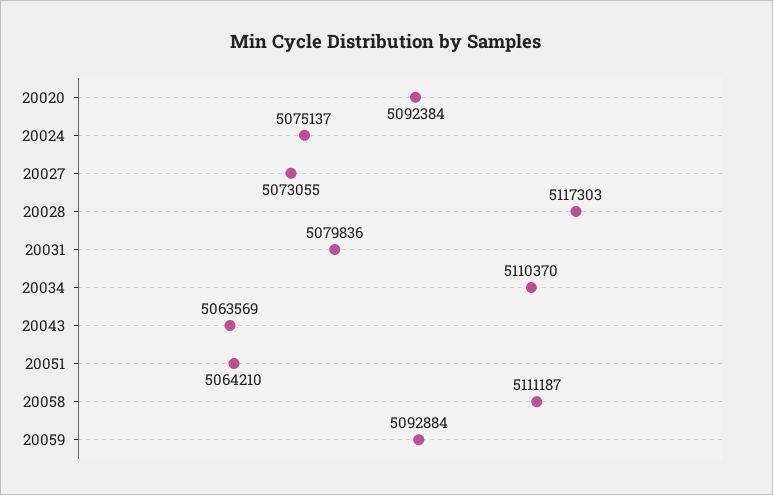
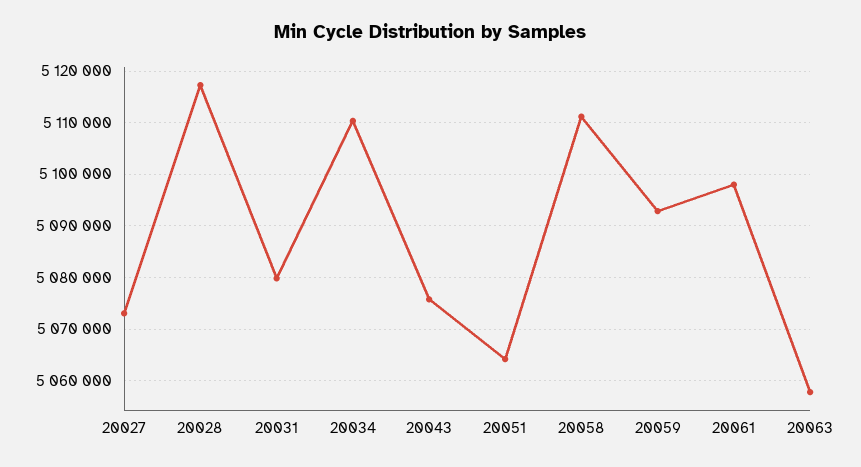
20020: 5092384 -> none
20024: 5075137 -> none
20043: 5063569 -> 5076000
20061: none -> 5098000
20063: none -> 5058000

